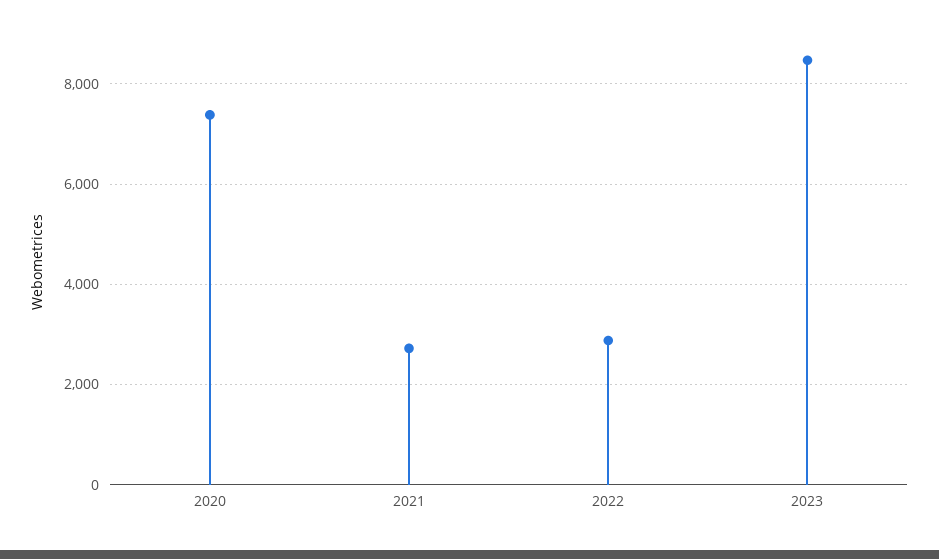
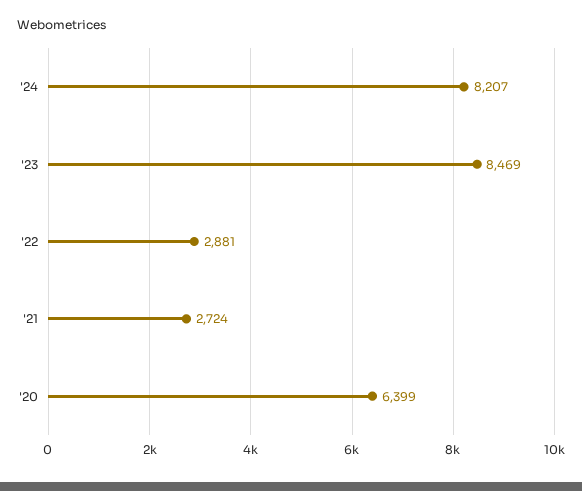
2020: 7400 -> 6399
'24: none -> 8207

